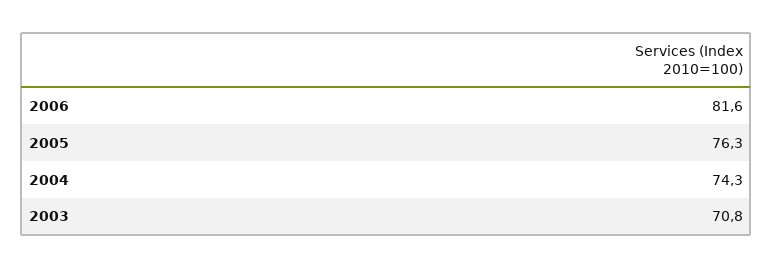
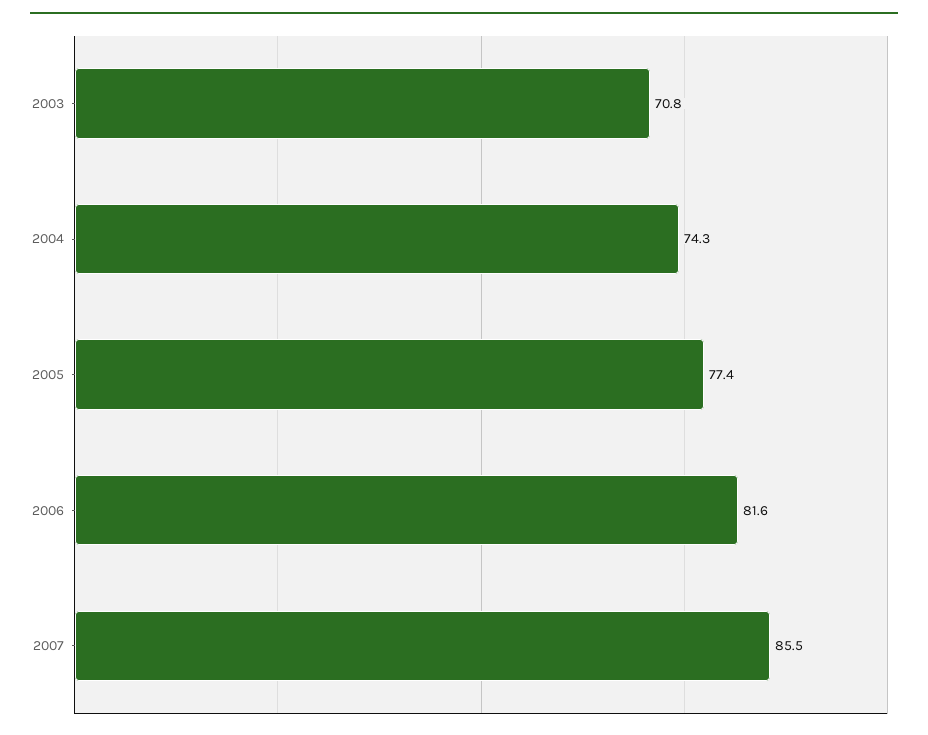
2005: 76.3 -> 77.4
2007: none -> 85.5

